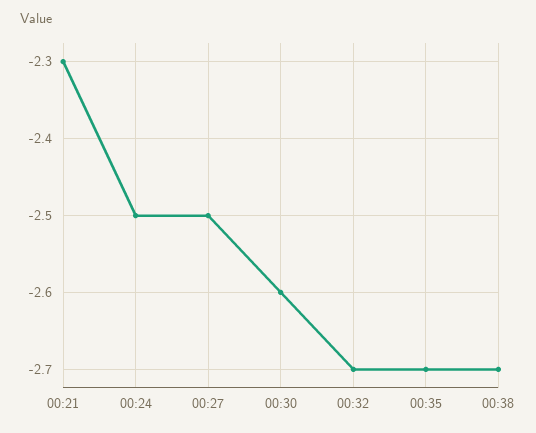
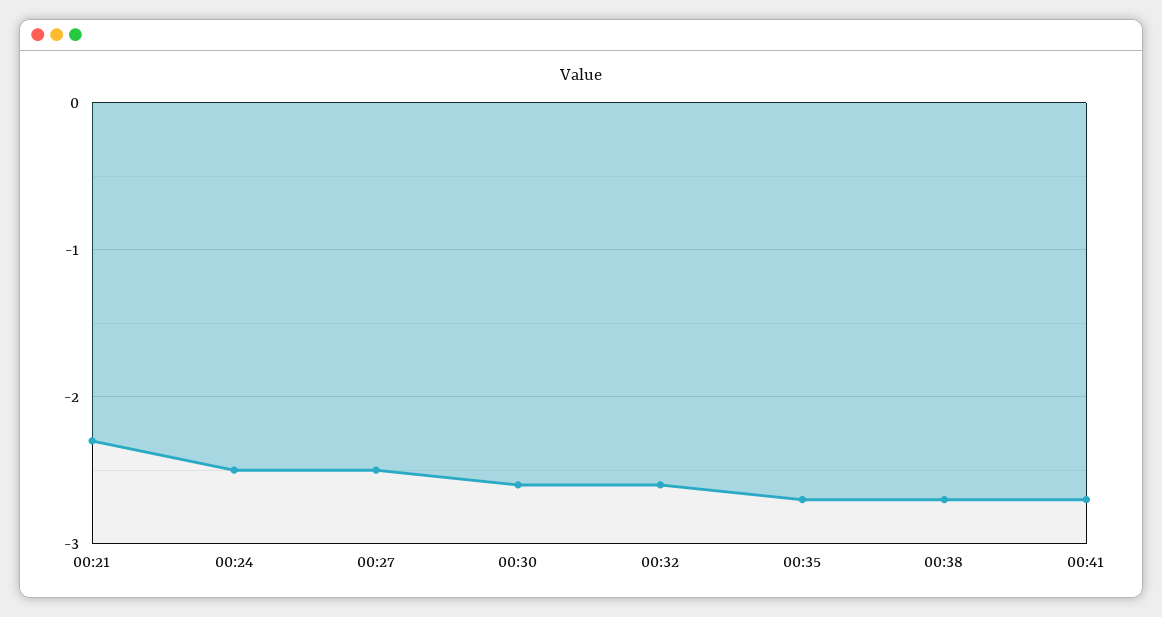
00:32: -2.7 -> -2.6
00:41: none -> -2.7

